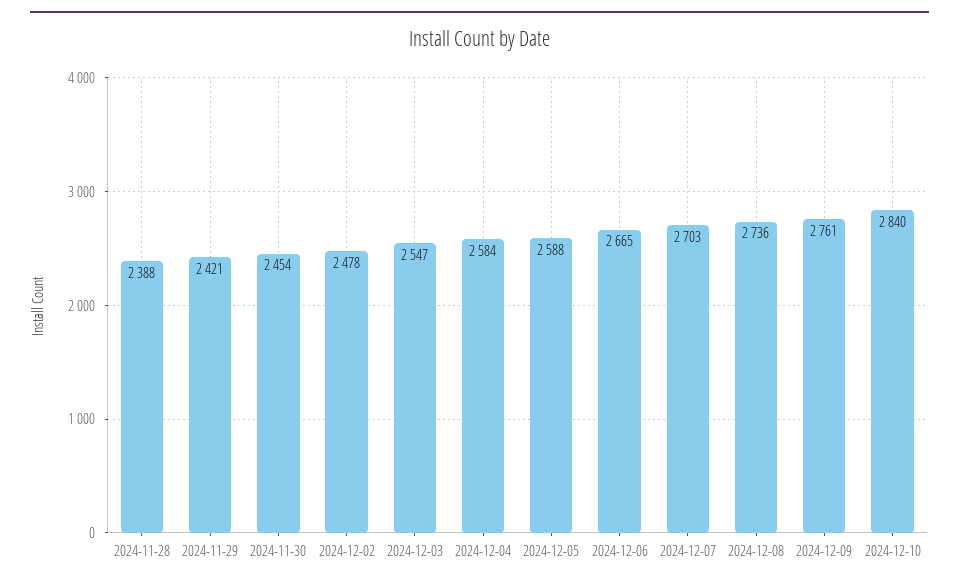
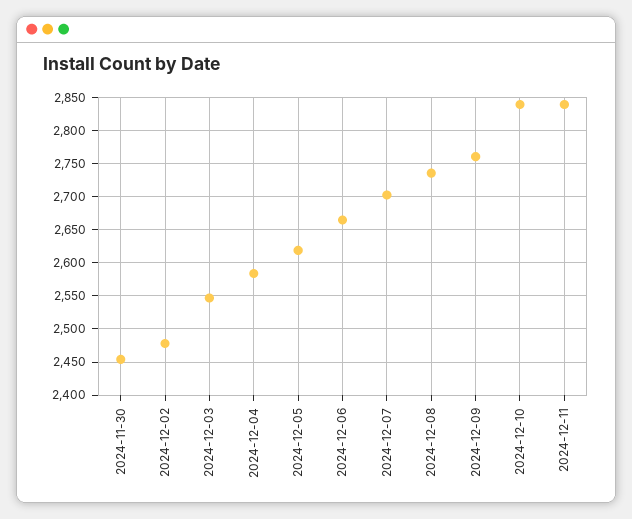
2024-11-28: 2388 -> none
2024-11-29: 2421 -> none
2024-12-05: 2588 -> 2620
2024-12-11: none -> 2840

